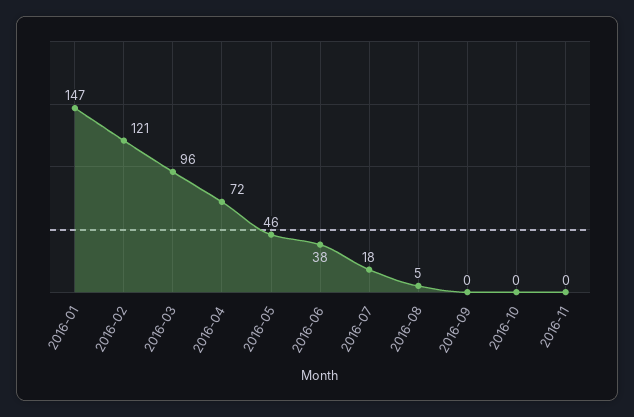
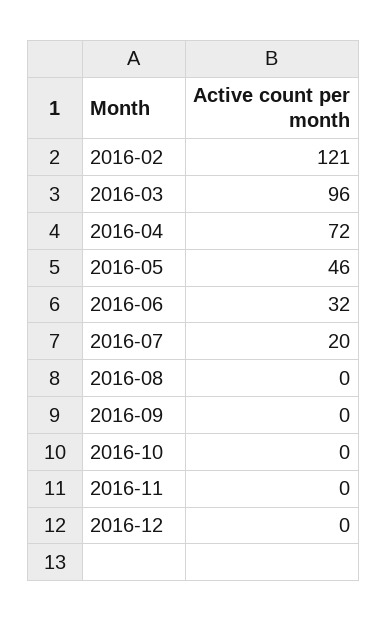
2016-01: 147 -> none
2016-06: 38 -> 32
2016-07: 18 -> 20
2016-08: 5 -> 0
2016-12: none -> 0

